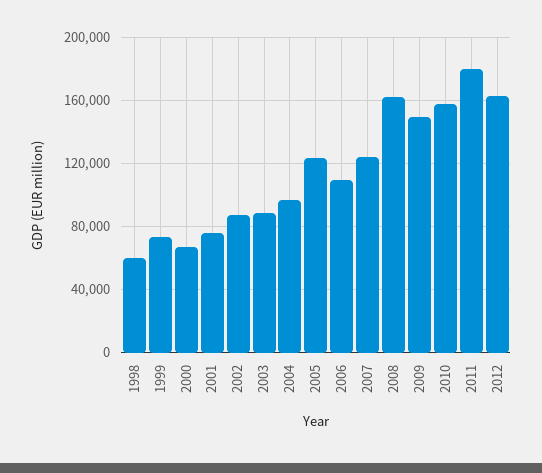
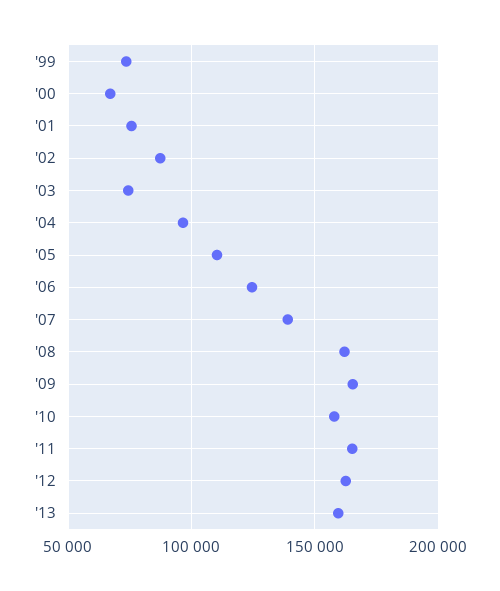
1998: 60000 -> none
2003: 90000 -> 75000
2005: 125000 -> 110000
2006: 110000 -> 125000
2007: 125000 -> 140000
2009: 150000 -> 165000
2011: 180000 -> 165000
'13: none -> 160000

